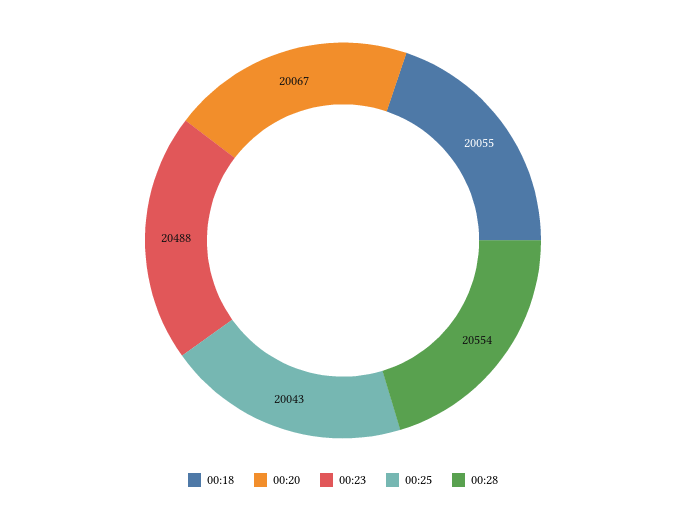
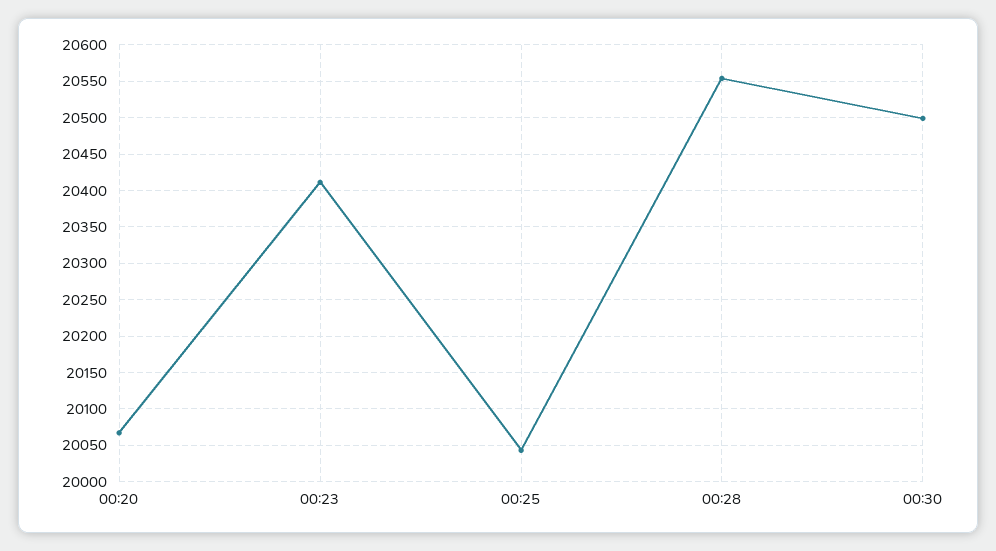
00:18: 20055 -> none
00:23: 20488 -> 20410
00:30: none -> 20500

